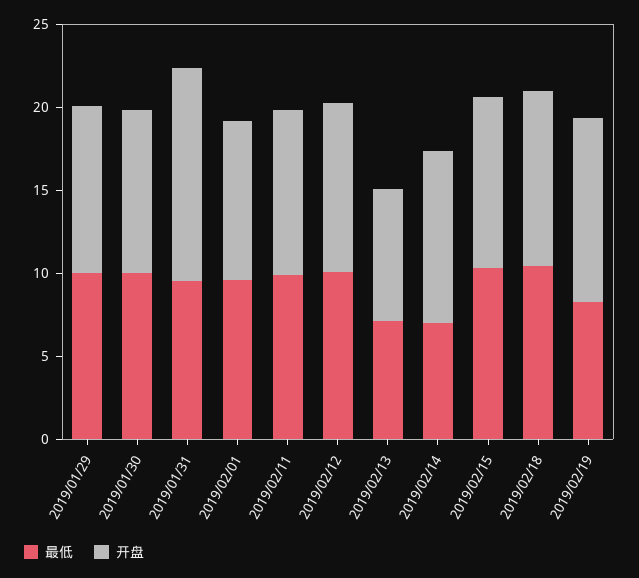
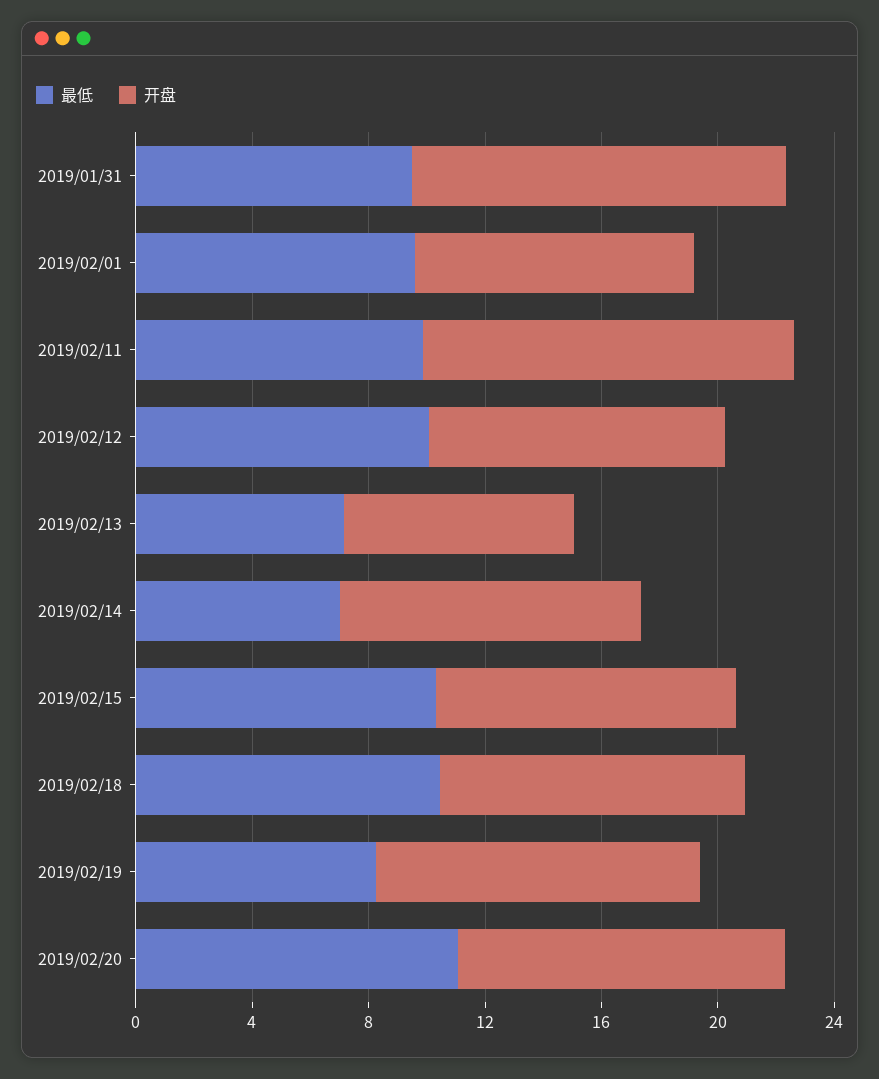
最低, 2019/01/29: 10 -> none
开盘, 2019/01/29: 10 -> none
最低, 2019/01/30: 10 -> none
开盘, 2019/01/30: 10 -> none
开盘, 2019/02/11: 10 -> 13
最低, 2019/02/20: none -> 11
开盘, 2019/02/20: none -> 11

